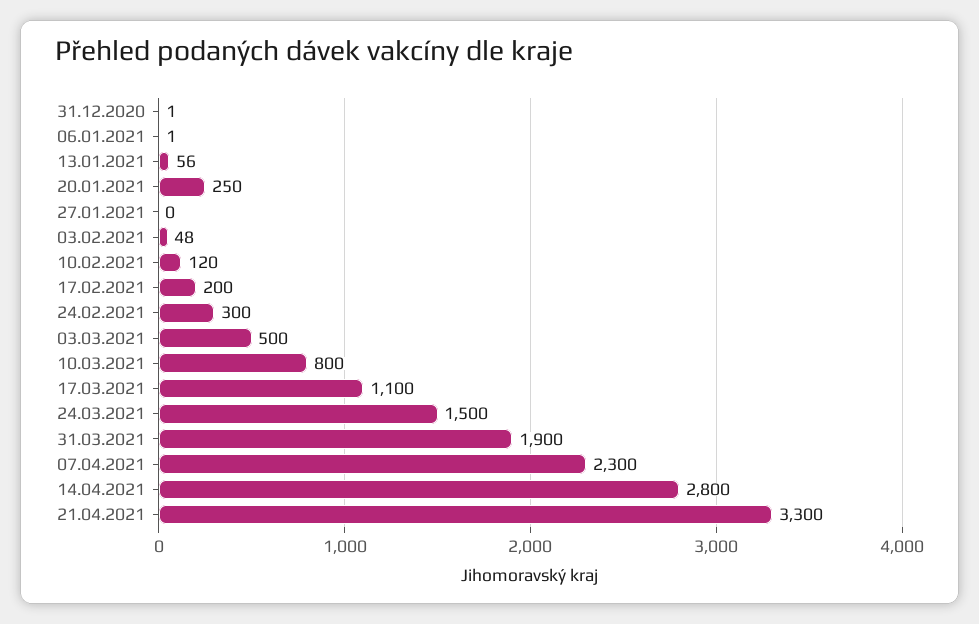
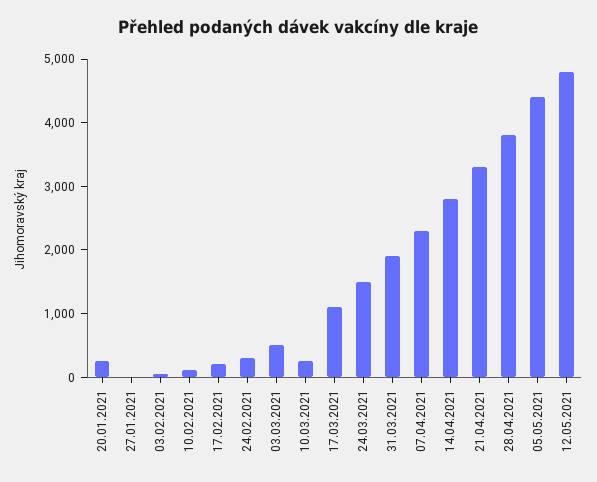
31.12.2020: 1 -> none
06.01.2021: 1 -> none
13.01.2021: 56 -> none
10.03.2021: 800 -> 200
28.04.2021: none -> 3800
05.05.2021: none -> 4400
12.05.2021: none -> 4800

